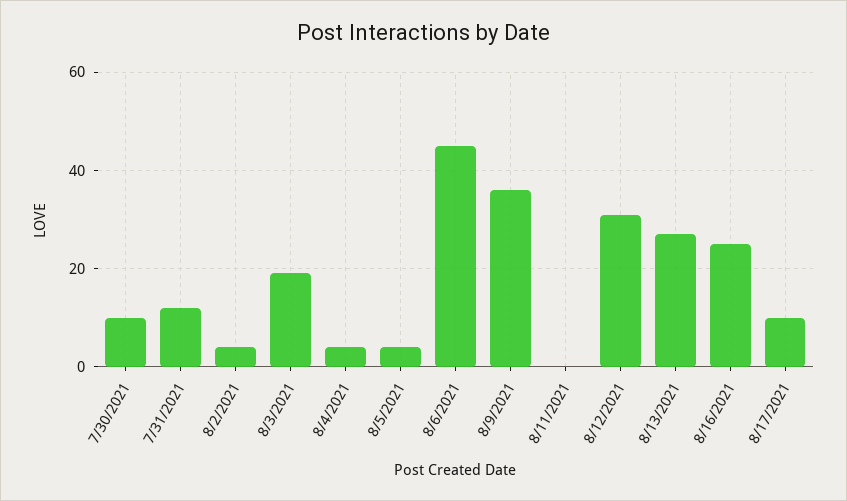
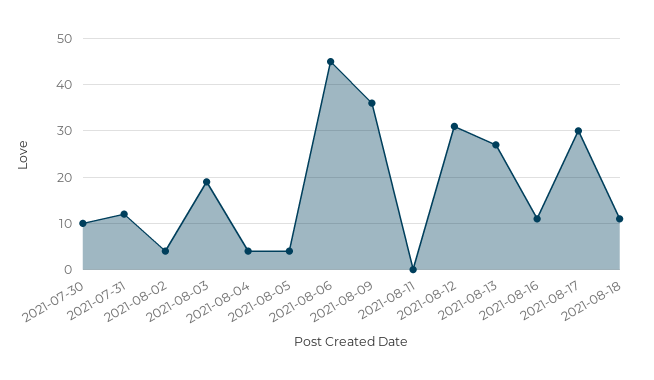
8/16/2021: 25 -> 10
8/17/2021: 10 -> 30
2021-08-18: none -> 10

